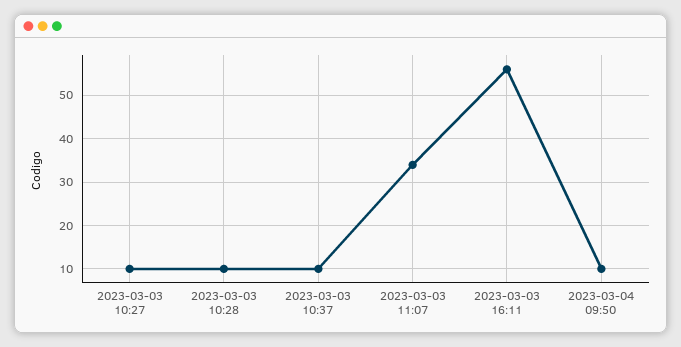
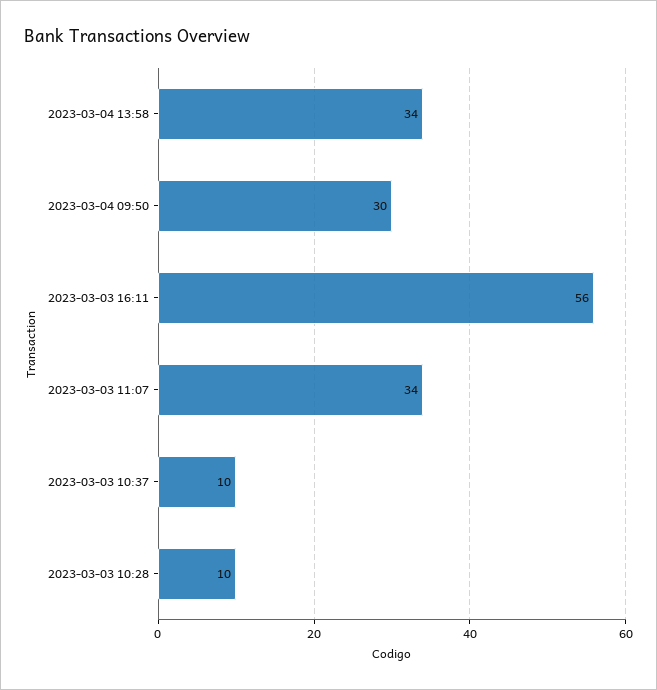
2023-03-03 10:27: 10 -> none
2023-03-04 09:50: 10 -> 30
2023-03-04 13:58: none -> 34

